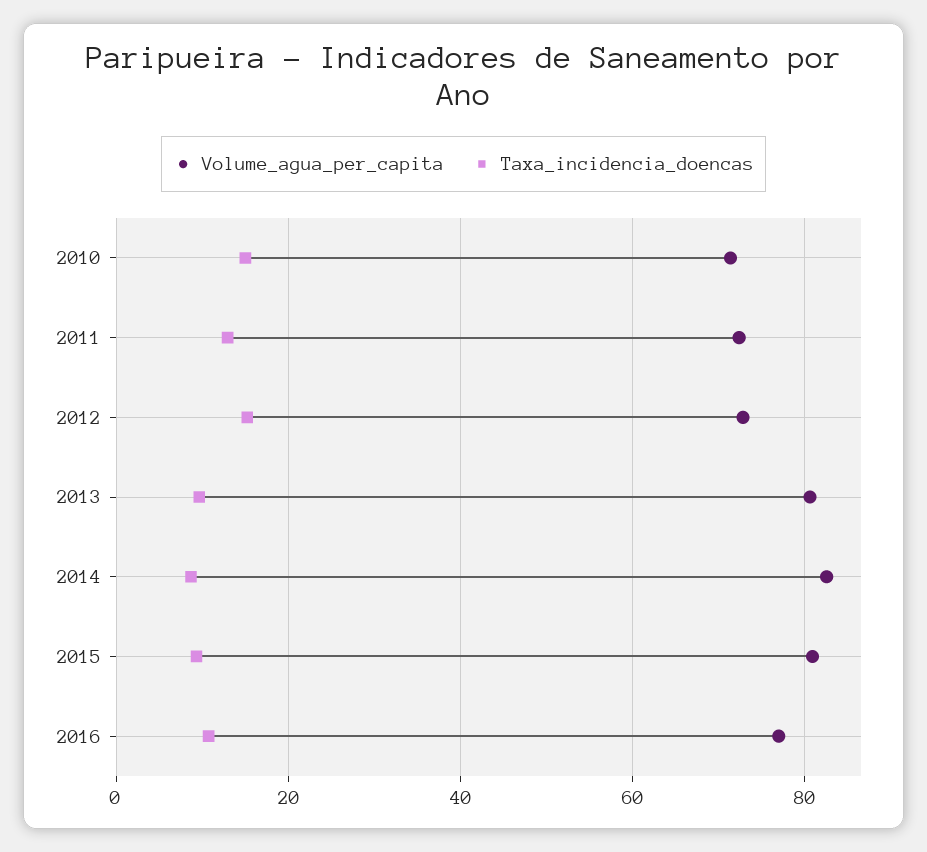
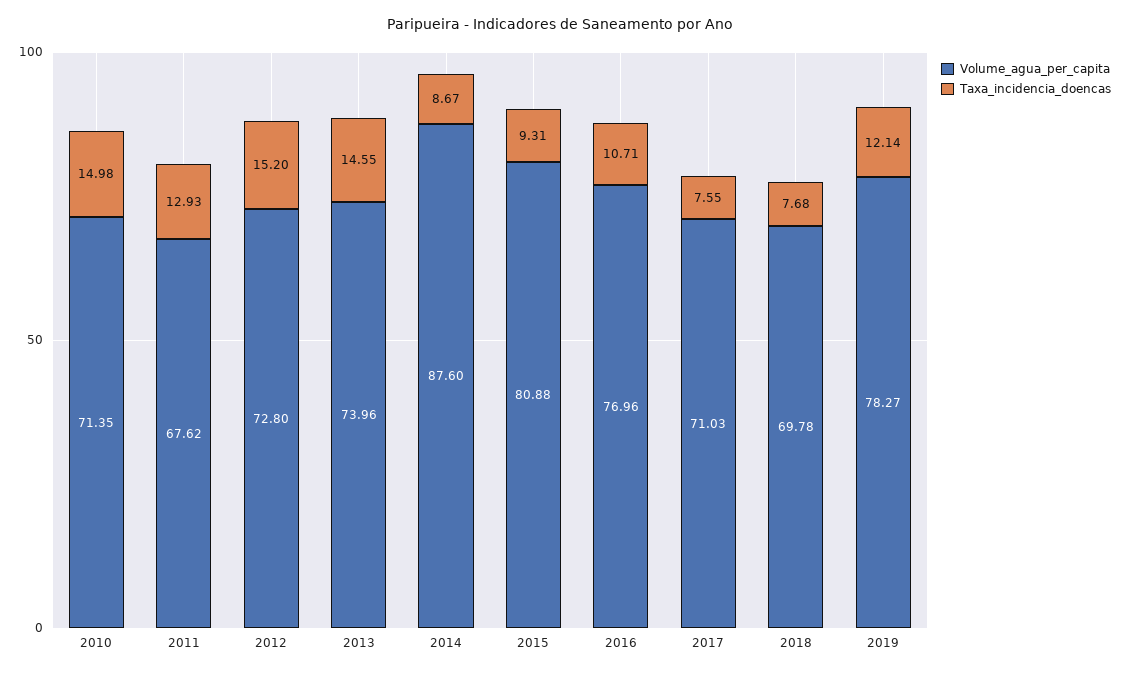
Volume_agua_per_capita, 2011: 72 -> 67.62
Volume_agua_per_capita, 2013: 80 -> 73.96
Taxa_incidencia_doencas, 2013: 10 -> 14.55
Volume_agua_per_capita, 2014: 82 -> 87.6
Volume_agua_per_capita, 2017: none -> 71.03
Taxa_incidencia_doencas, 2017: none -> 7.55
Volume_agua_per_capita, 2018: none -> 69.78
Taxa_incidencia_doencas, 2018: none -> 7.68
Volume_agua_per_capita, 2019: none -> 78.27
Taxa_incidencia_doencas, 2019: none -> 12.14

